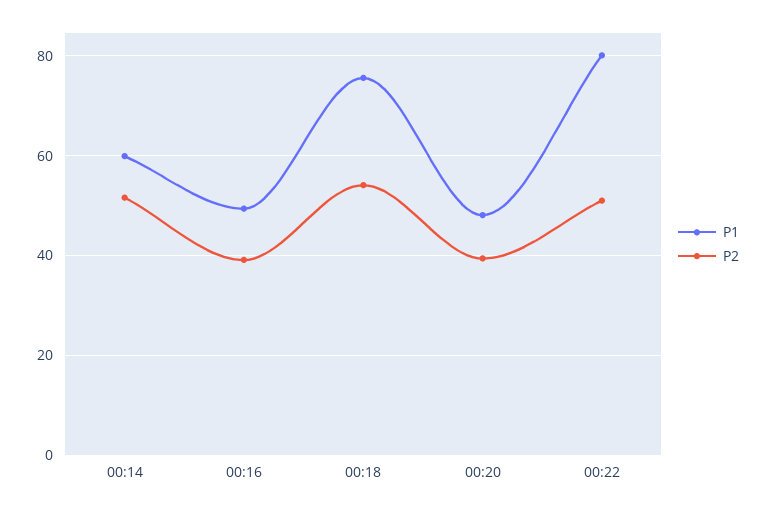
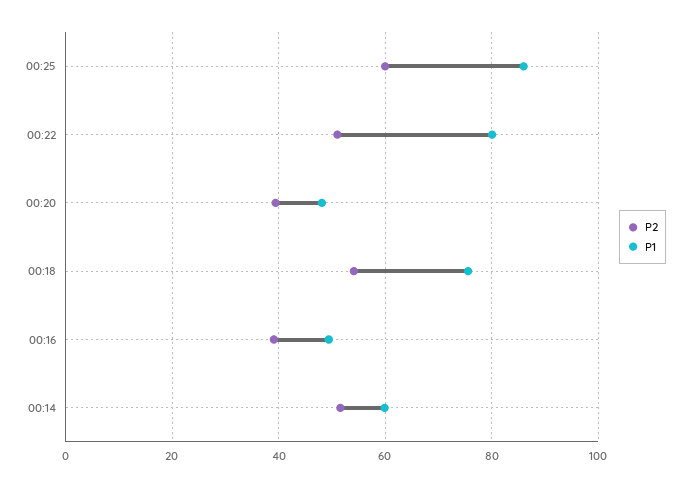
P2, 00:25: none -> 60
P1, 00:25: none -> 86

